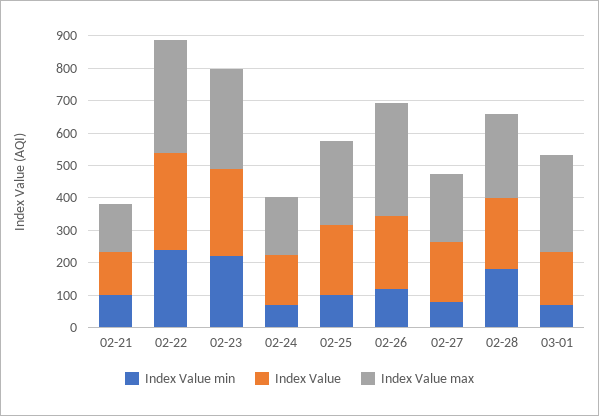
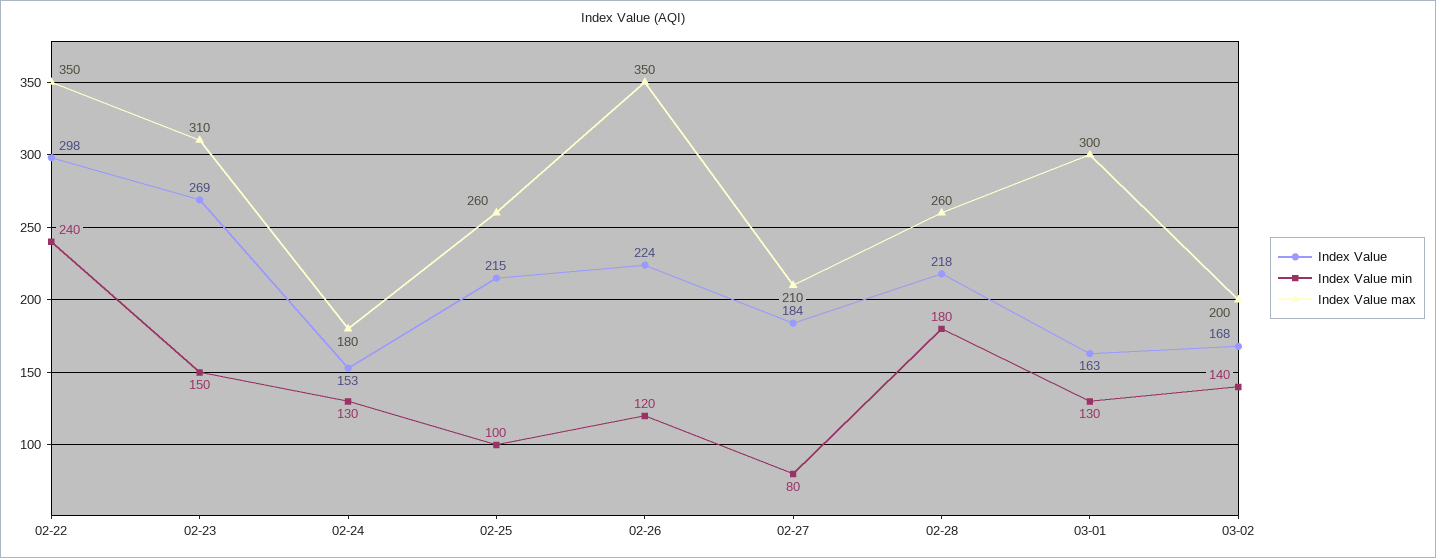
Index Value min, 02-21: 100 -> none
Index Value, 02-21: 125 -> none
Index Value max, 02-21: 150 -> none
Index Value min, 02-23: 225 -> 150
Index Value min, 02-24: 75 -> 130
Index Value min, 03-01: 75 -> 130
Index Value, 03-02: none -> 168
Index Value min, 03-02: none -> 140
Index Value max, 03-02: none -> 200

